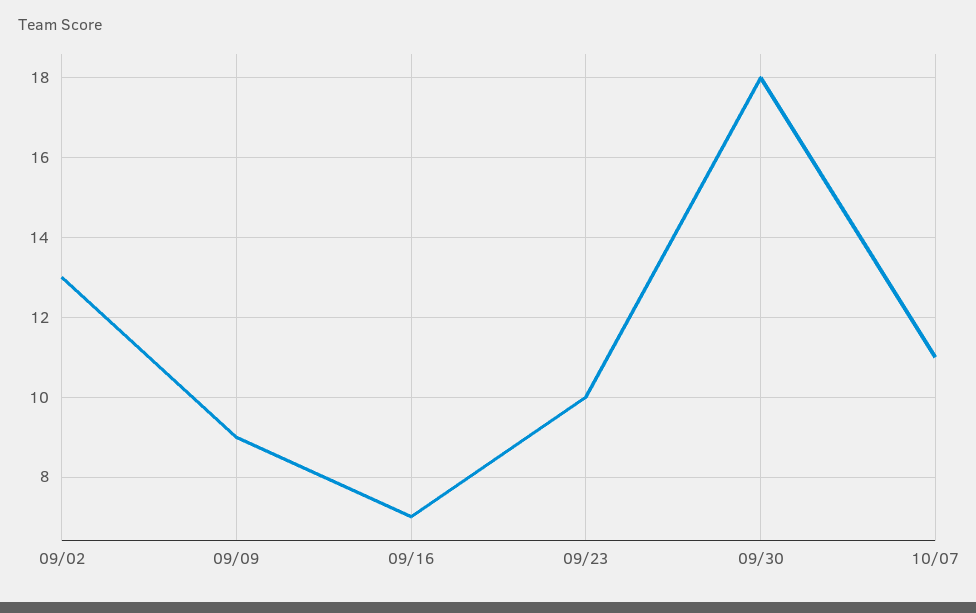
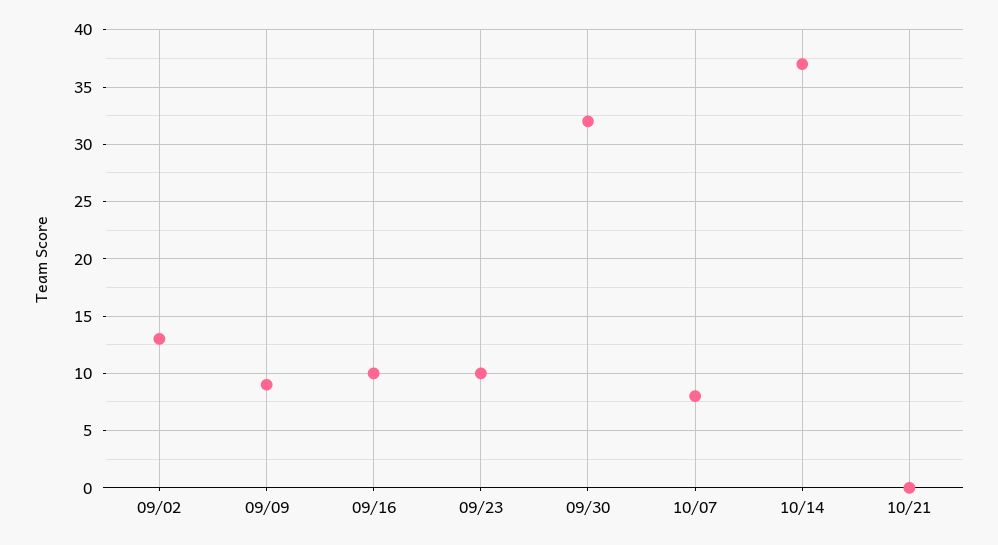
09/16: 7 -> 10
09/30: 18 -> 32
10/07: 11 -> 8
10/14: none -> 37
10/21: none -> 0

